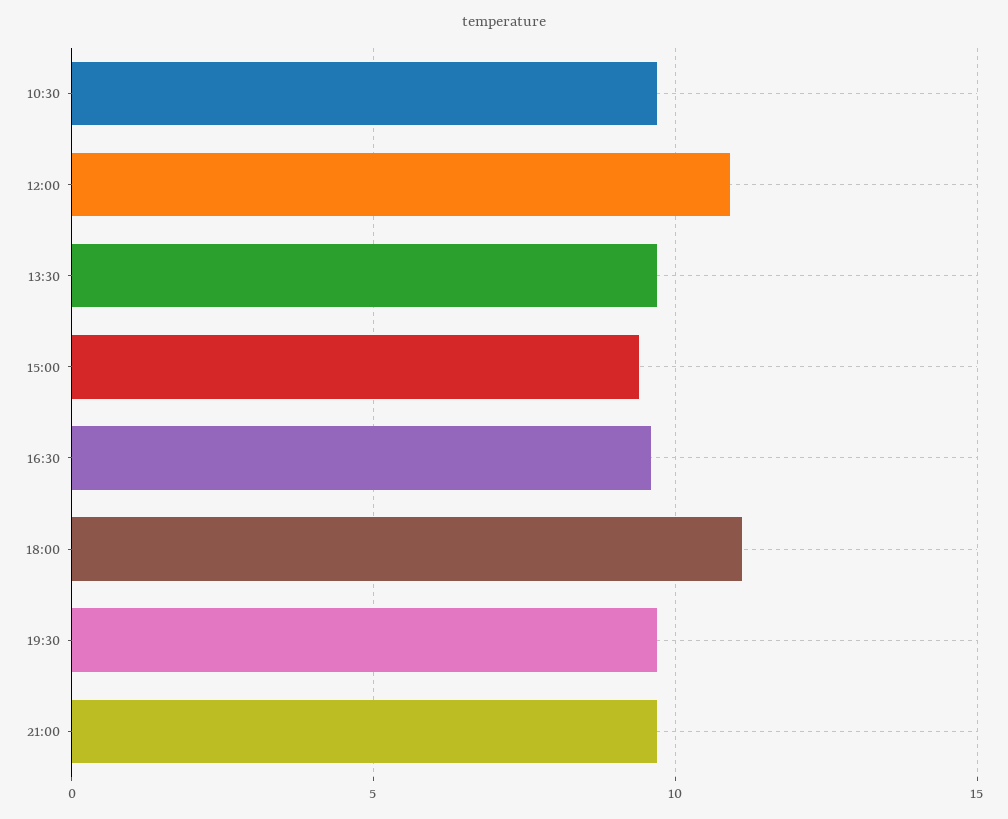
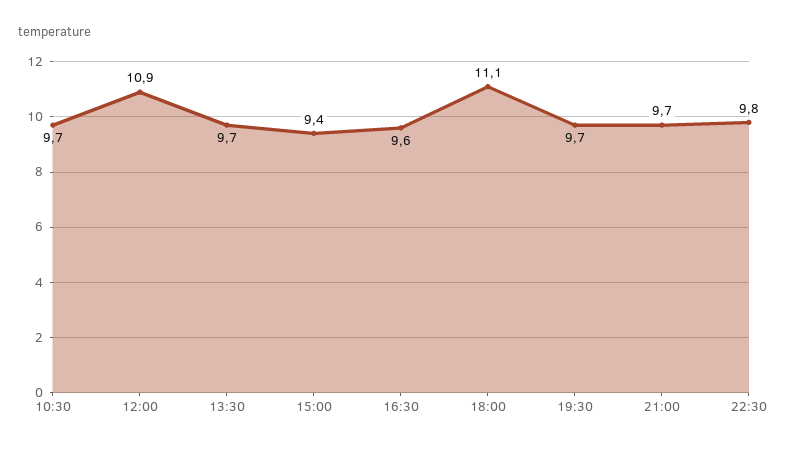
22:30: none -> 9.8

